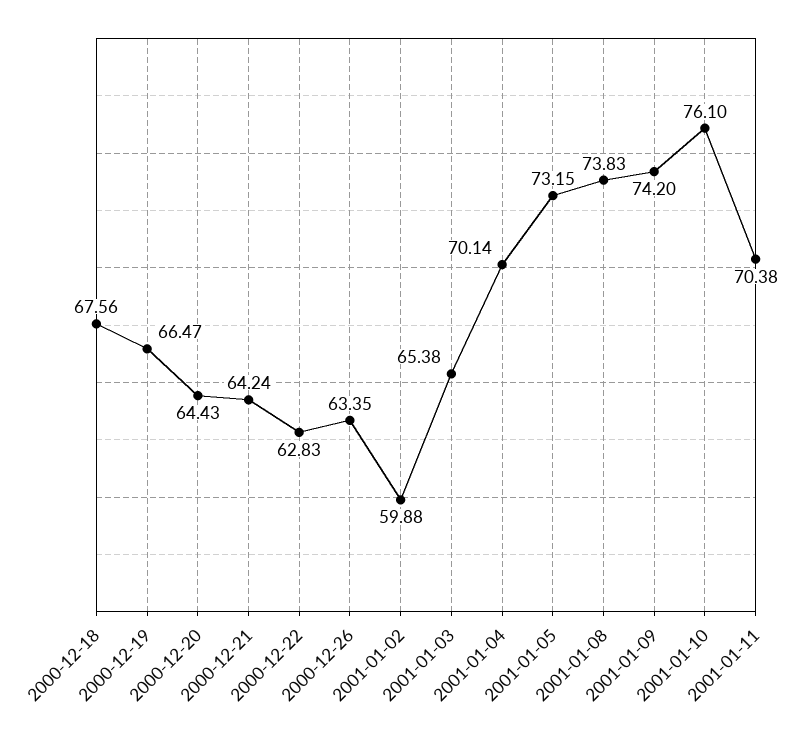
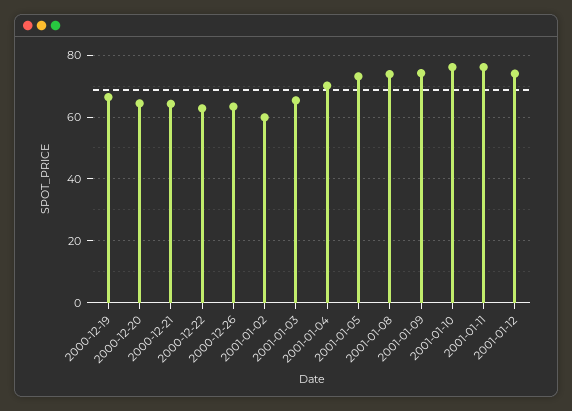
2000-12-18: 67.56 -> none
2001-01-11: 70.38 -> 76
2001-01-12: none -> 74

